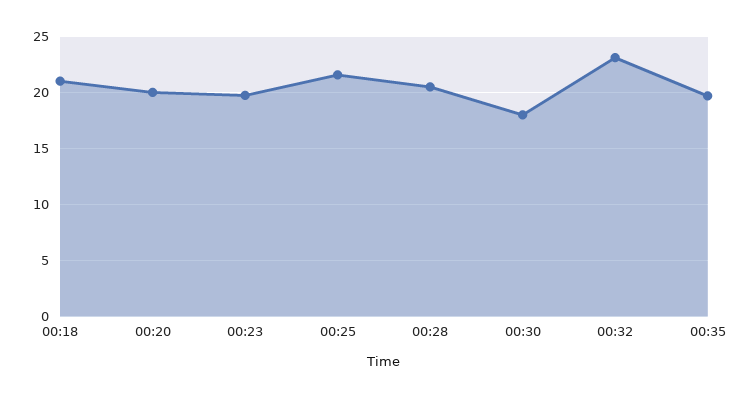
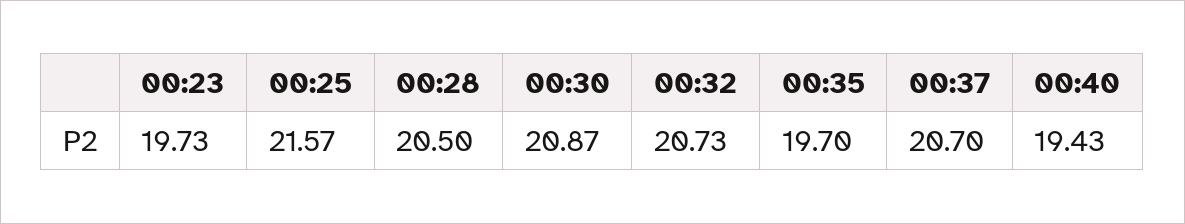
00:18: 21 -> none
00:20: 20 -> none
00:30: 18 -> 20.87
00:32: 23 -> 20.73
00:37: none -> 20.7
00:40: none -> 19.43

